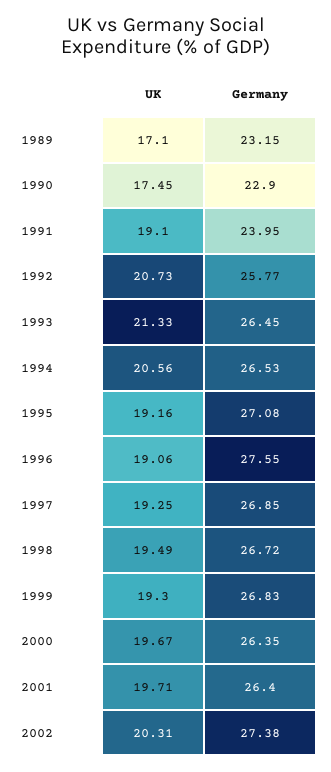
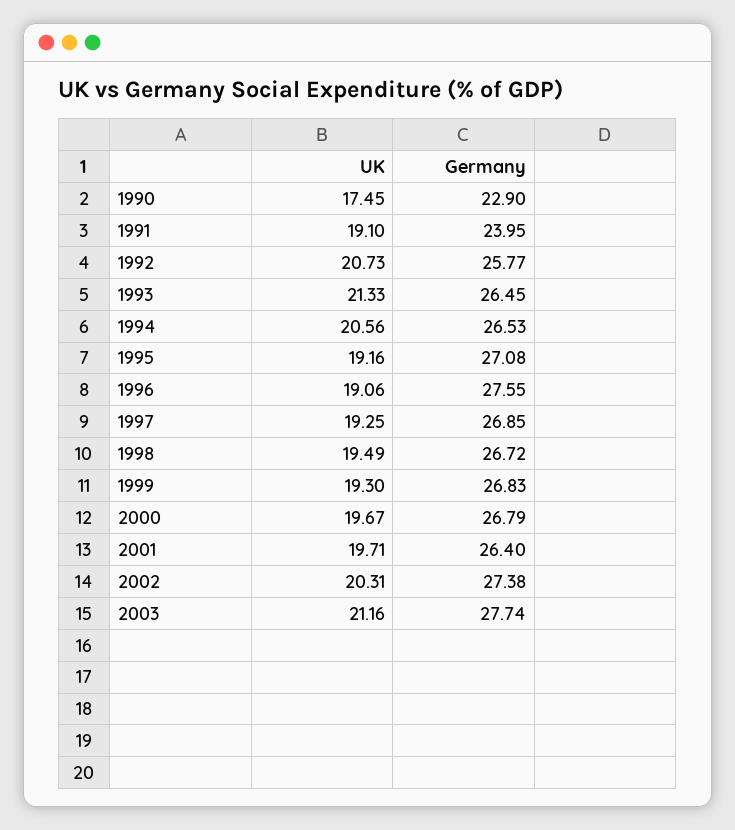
UK, 1989: 17.1 -> none
Germany, 1989: 23.15 -> none
Germany, 2000: 26.35 -> 26.79
UK, 2003: none -> 21.16
Germany, 2003: none -> 27.74

